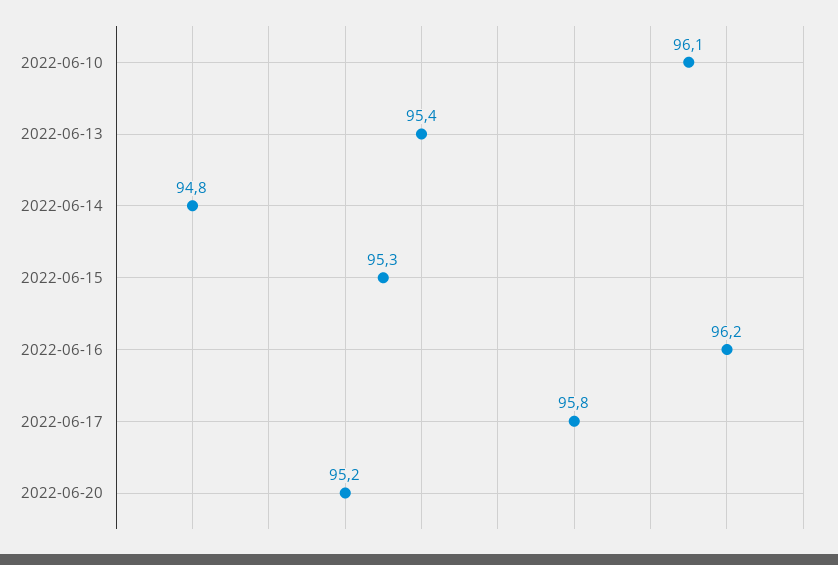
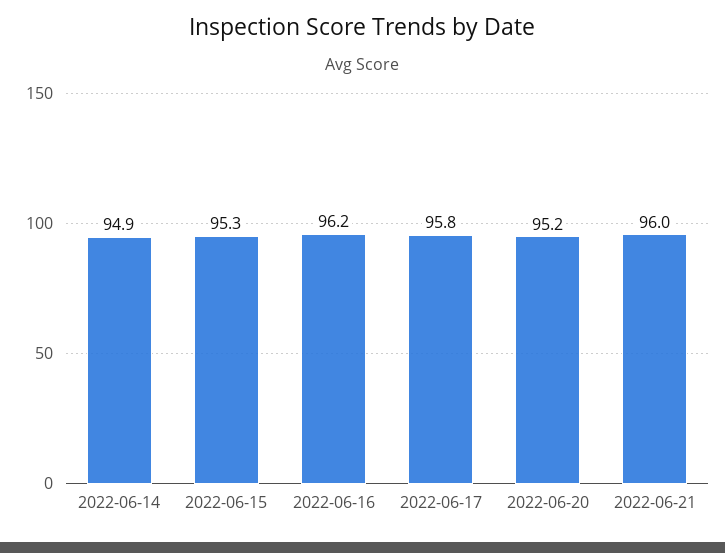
2022-06-10: 96.1 -> none
2022-06-13: 95.4 -> none
2022-06-14: 94.8 -> 94.9
2022-06-21: none -> 96

